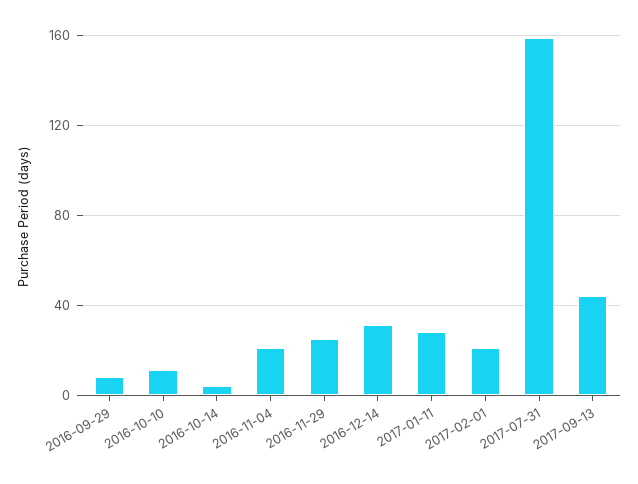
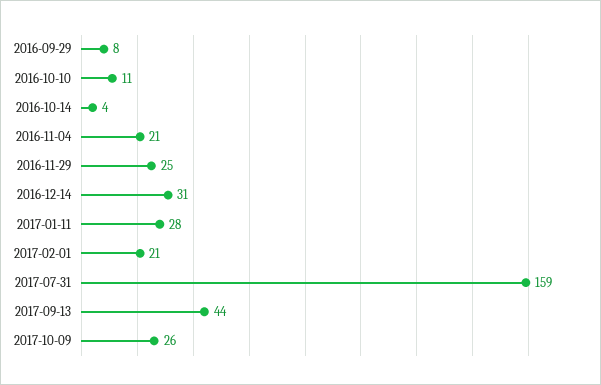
2017-10-09: none -> 26

